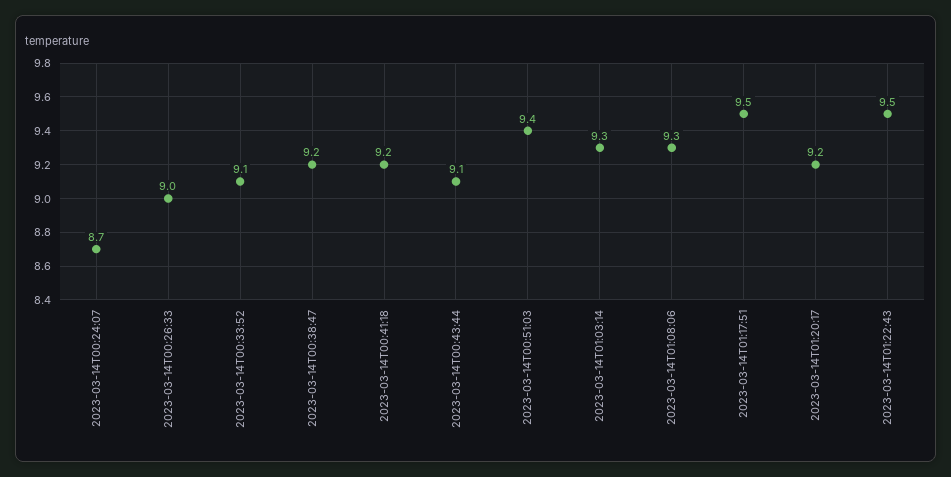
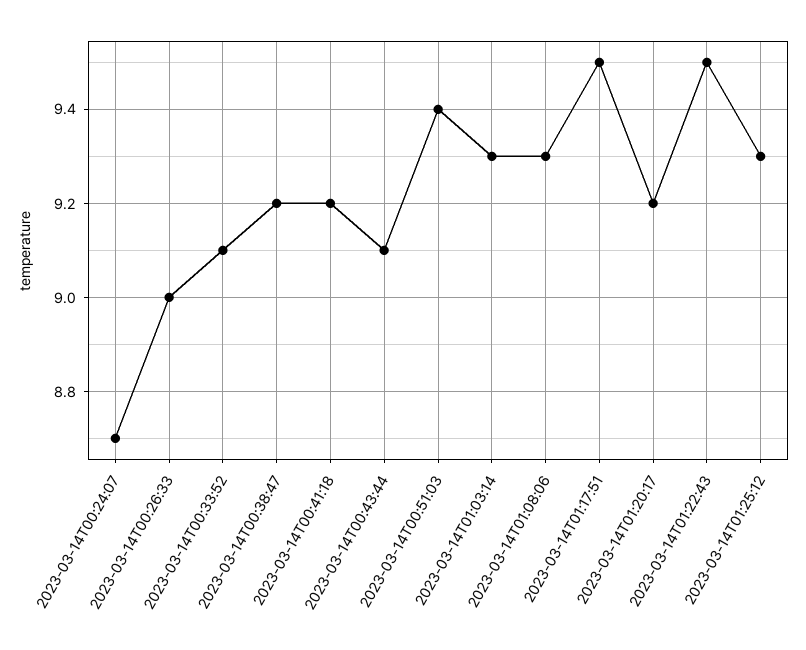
2023-03-14T01:25:12: none -> 9.3

